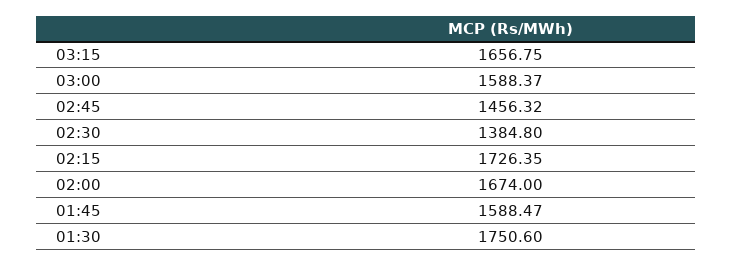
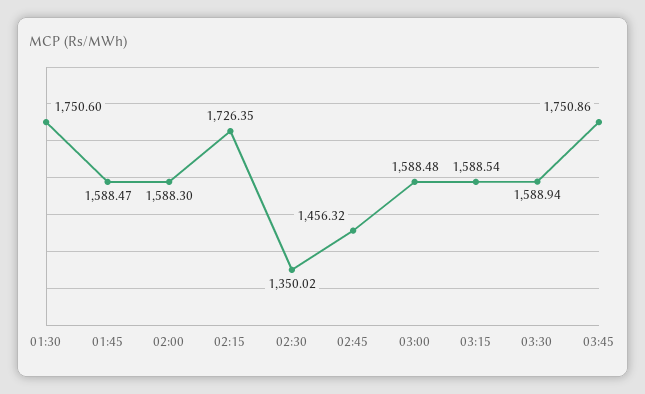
03:15: 1656.75 -> 1588.54
03:00: 1588.37 -> 1588.48
02:30: 1384.8 -> 1350.02
02:00: 1674 -> 1588.3
03:30: none -> 1588.94
03:45: none -> 1750.86

